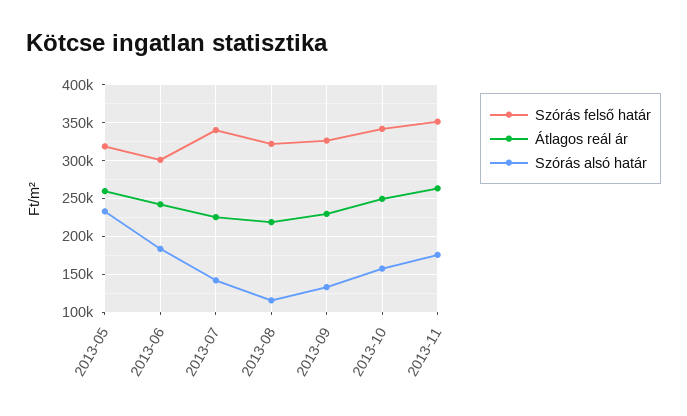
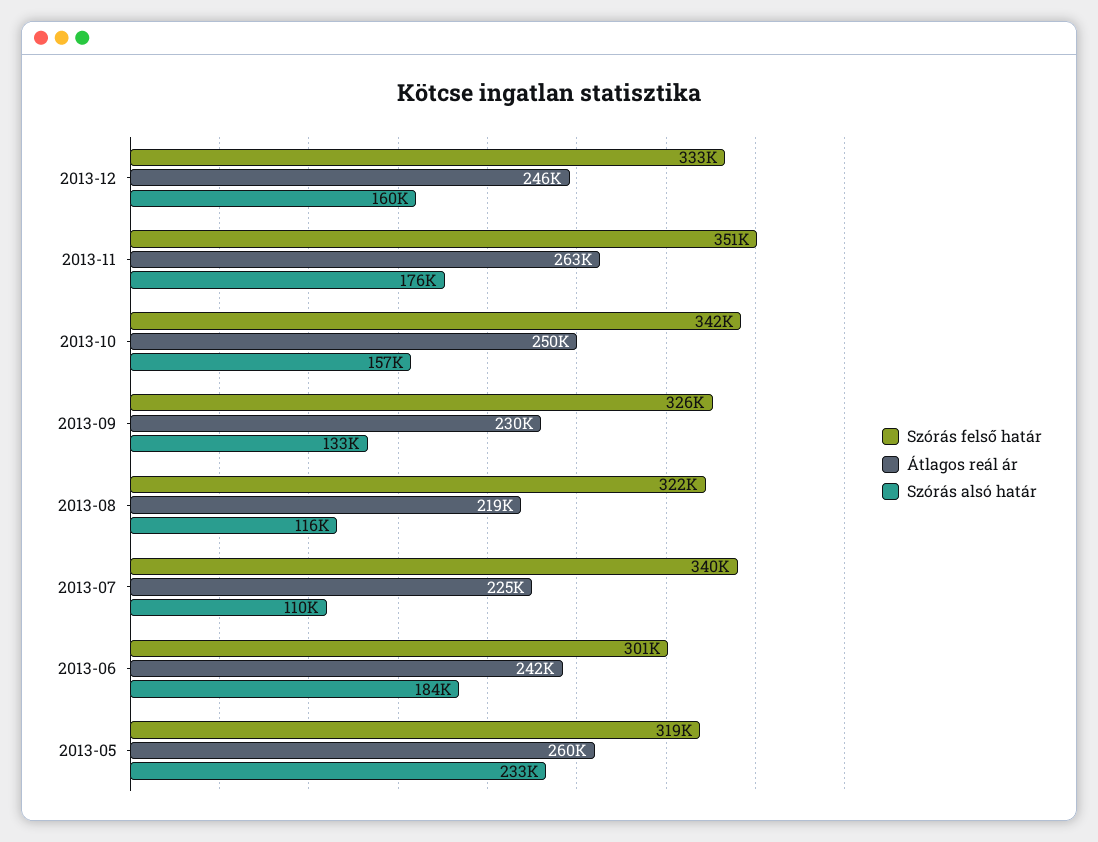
Szórás alsó határ, 2013-07: 140000 -> 110000
Szórás felső határ, 2013-12: none -> 333000
Átlagos reál ár, 2013-12: none -> 246000
Szórás alsó határ, 2013-12: none -> 160000

